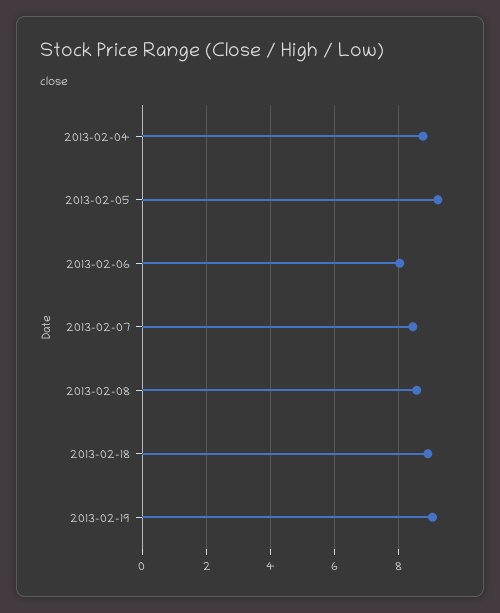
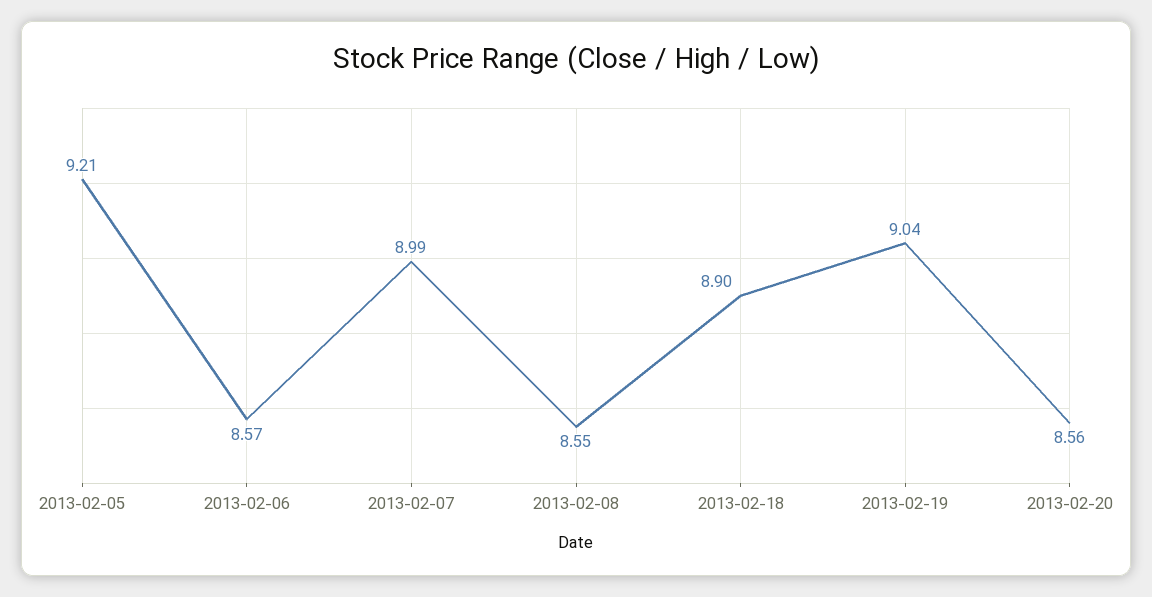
2013-02-04: 8.8 -> none
2013-02-06: 8 -> 8.57
2013-02-07: 8.4 -> 8.99
2013-02-20: none -> 8.56

